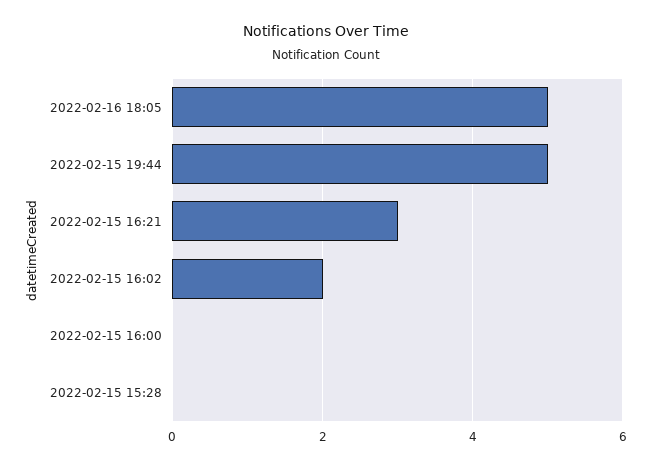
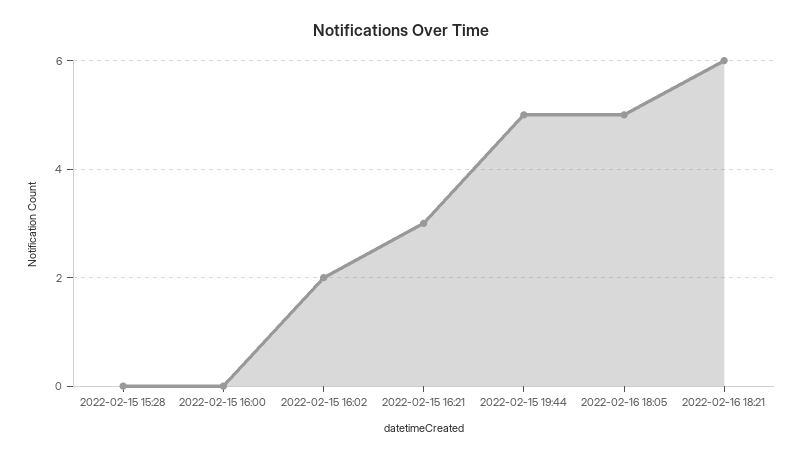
2022-02-16 18:21: none -> 6

